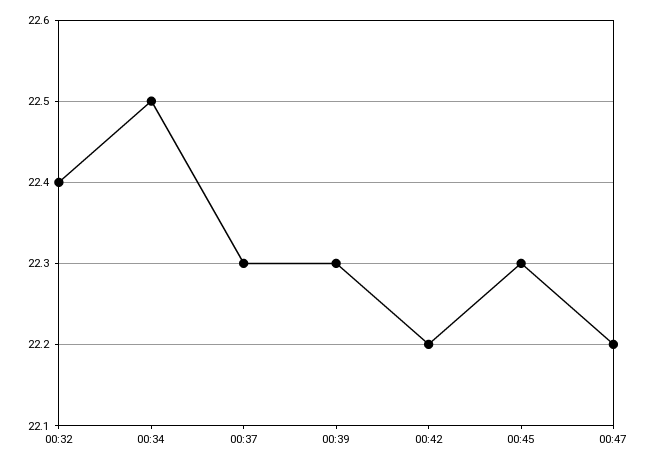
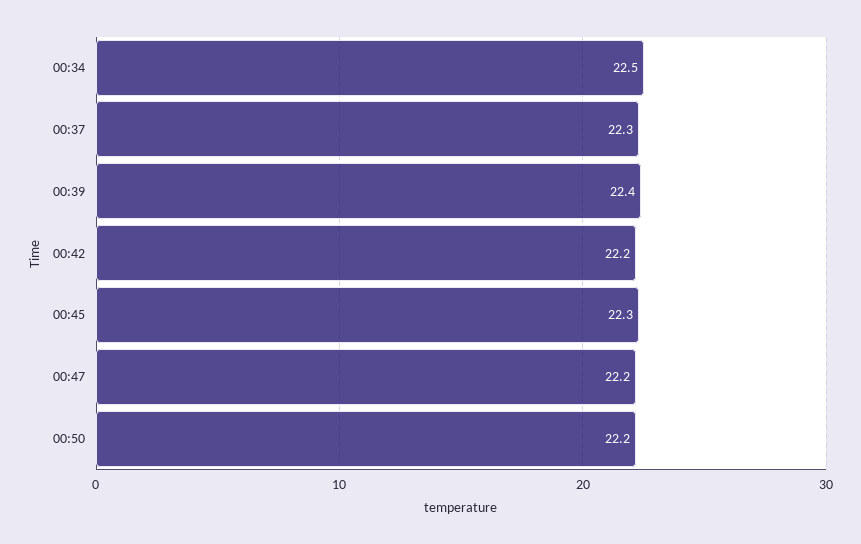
00:32: 22.4 -> none
00:39: 22.3 -> 22.4
00:50: none -> 22.2

